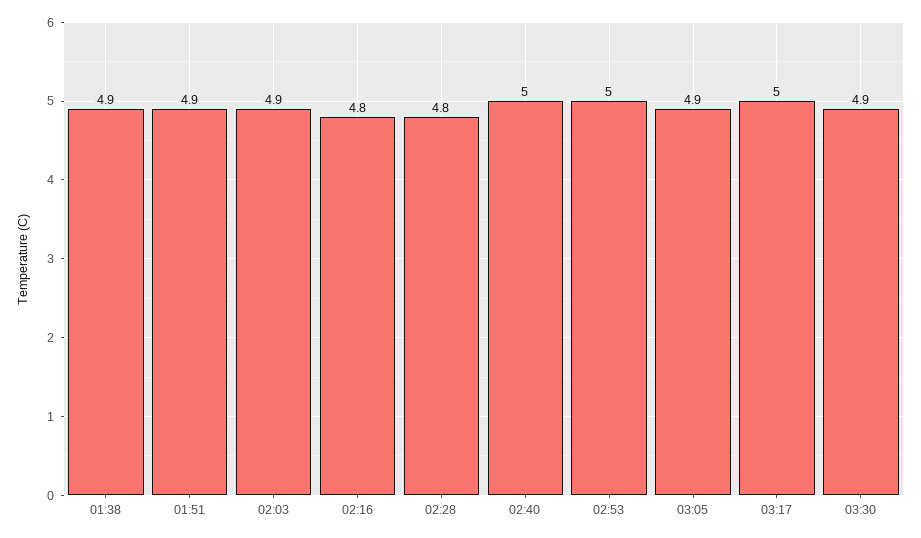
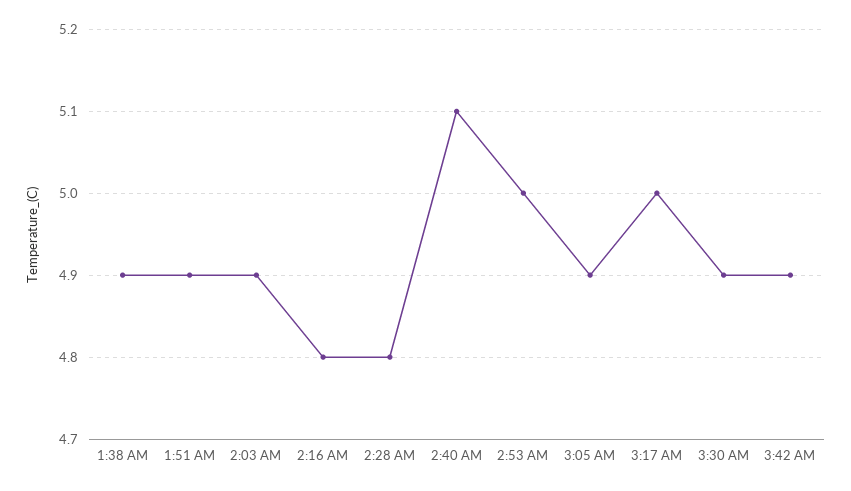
02:40: 5 -> 5.1
3:42 AM: none -> 4.9

